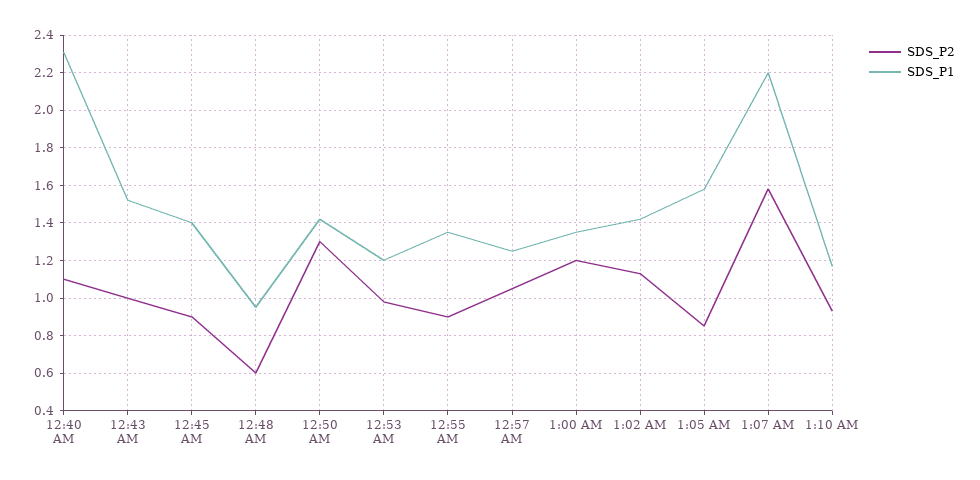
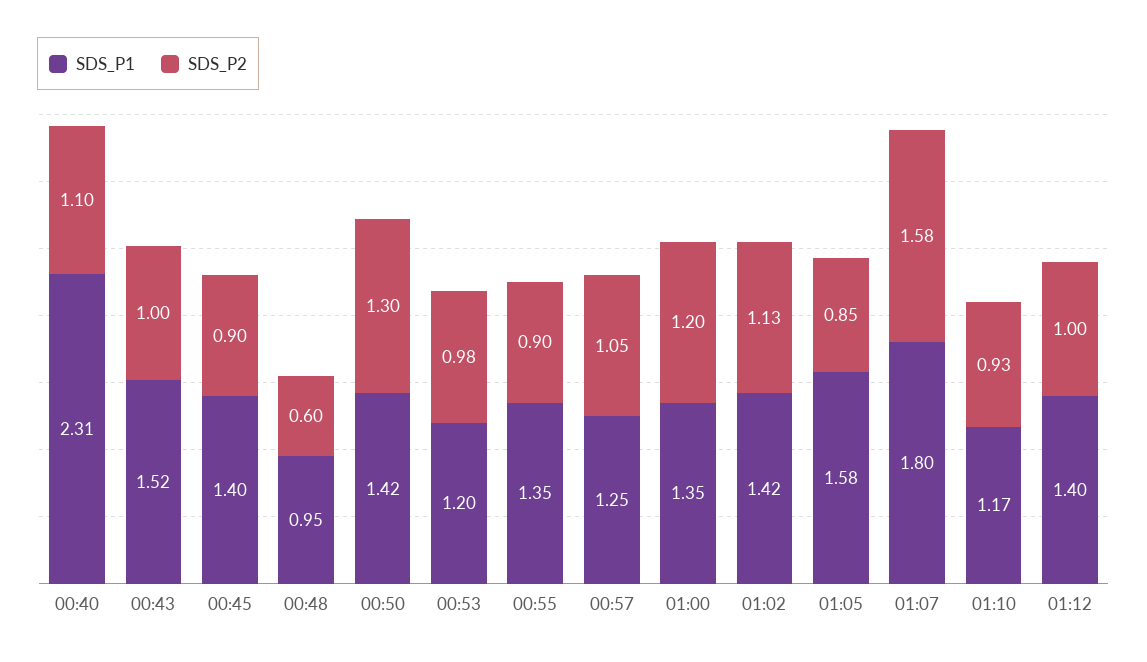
SDS_P1, 1:07 AM: 2.2 -> 1.8
SDS_P1, 01:12: none -> 1.4
SDS_P2, 01:12: none -> 1

